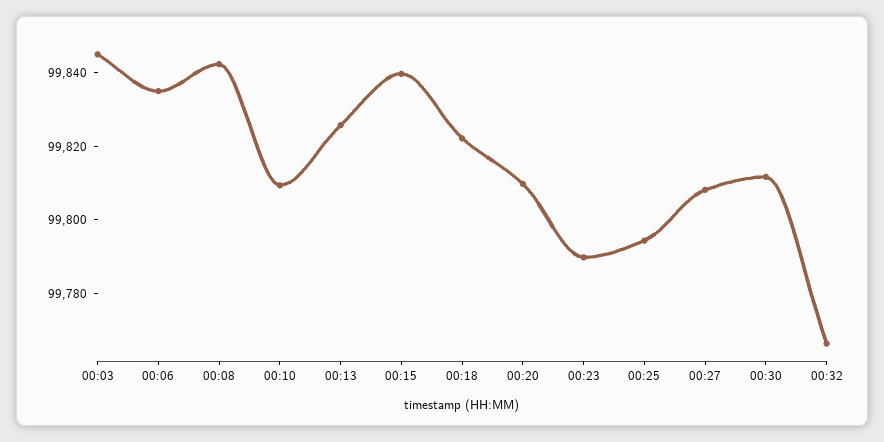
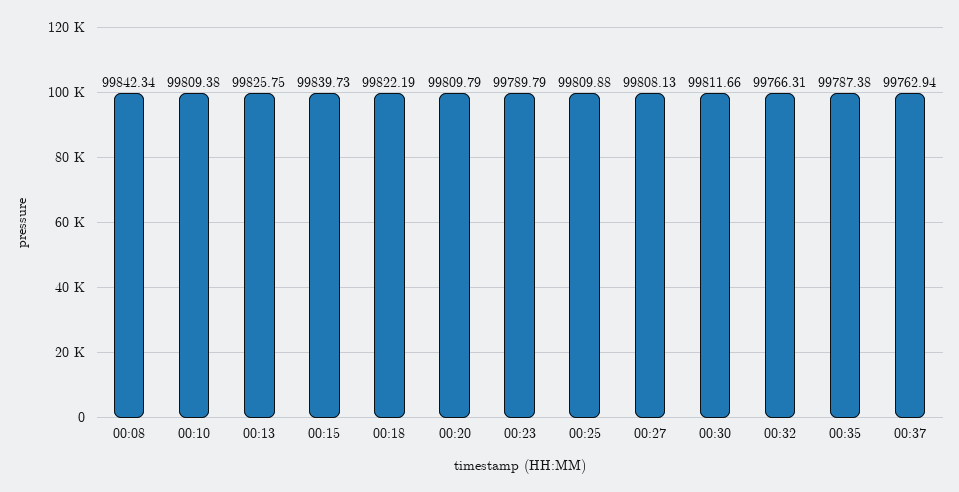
00:03: 99845 -> none
00:06: 99835 -> none
00:25: 99795 -> 99809.88
00:35: none -> 99787.38
00:37: none -> 99762.94

